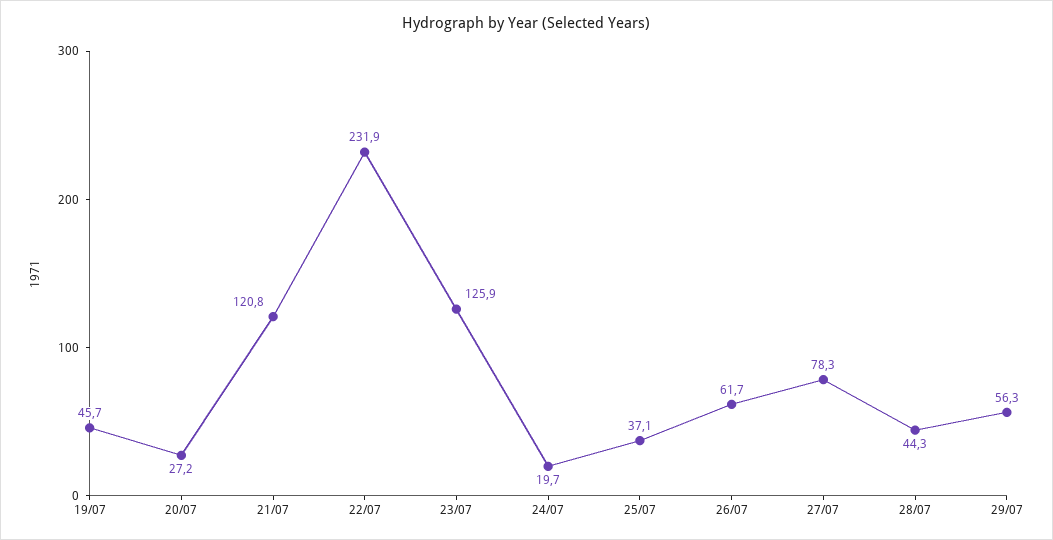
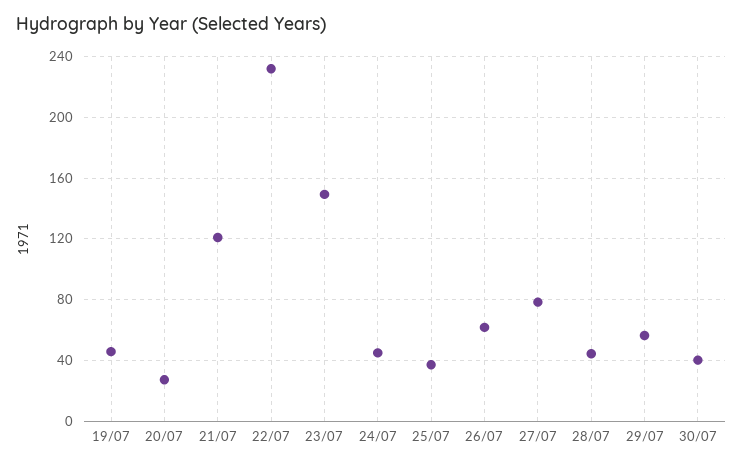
23/07: 125.9 -> 150
24/07: 19.7 -> 45
30/07: none -> 40

